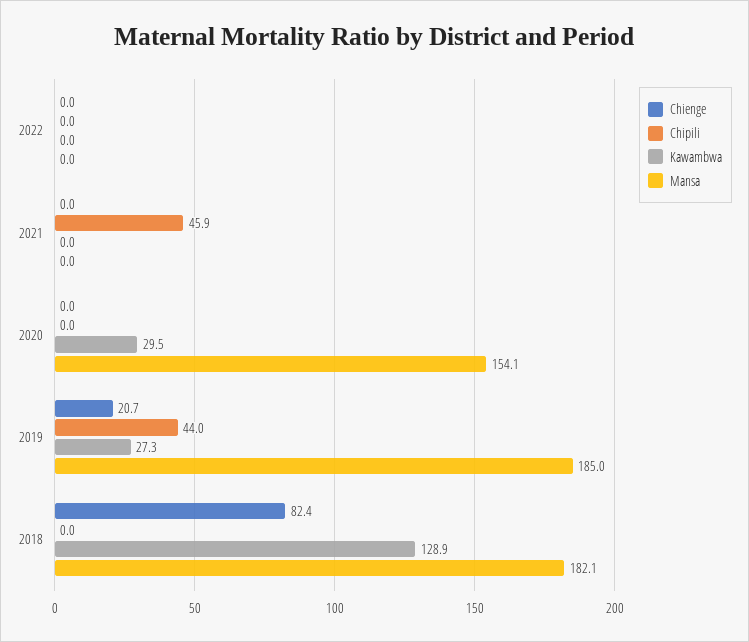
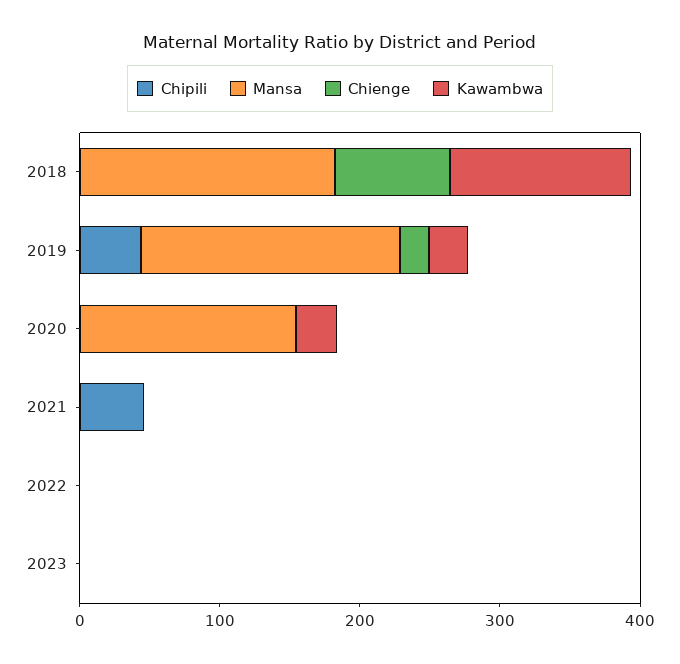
Chipili, 2023: none -> 0
Mansa, 2023: none -> 0
Chienge, 2023: none -> 0
Kawambwa, 2023: none -> 0

